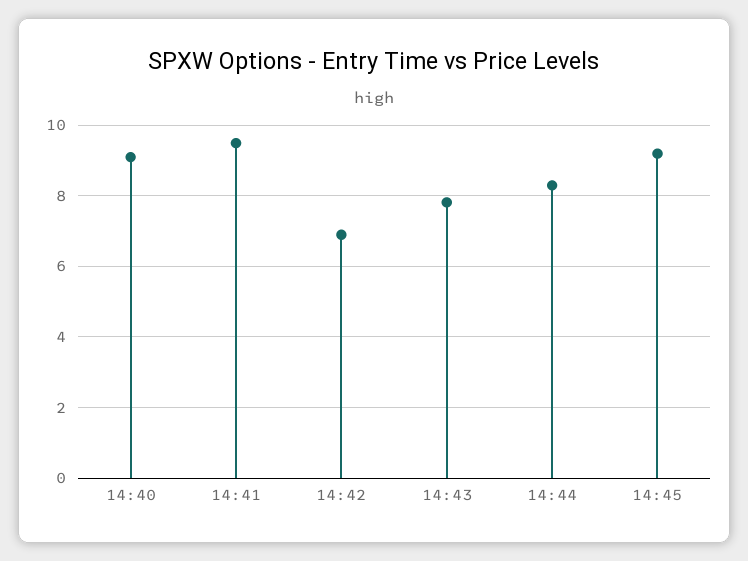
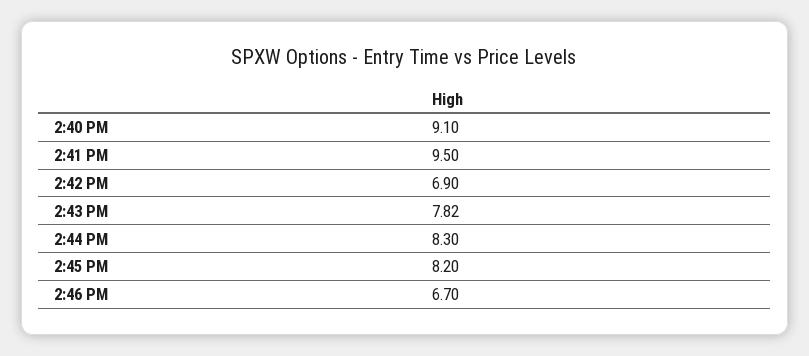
14:45: 9.2 -> 8.2
2:46 PM: none -> 6.7

